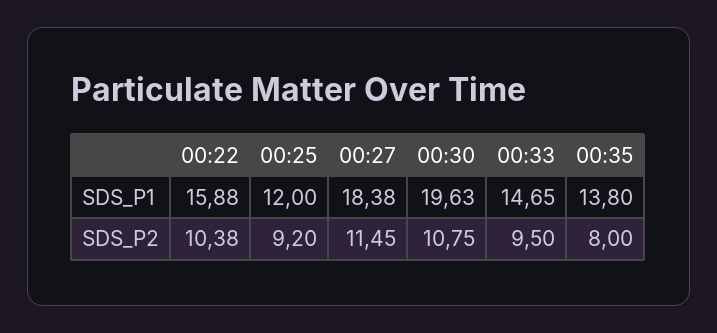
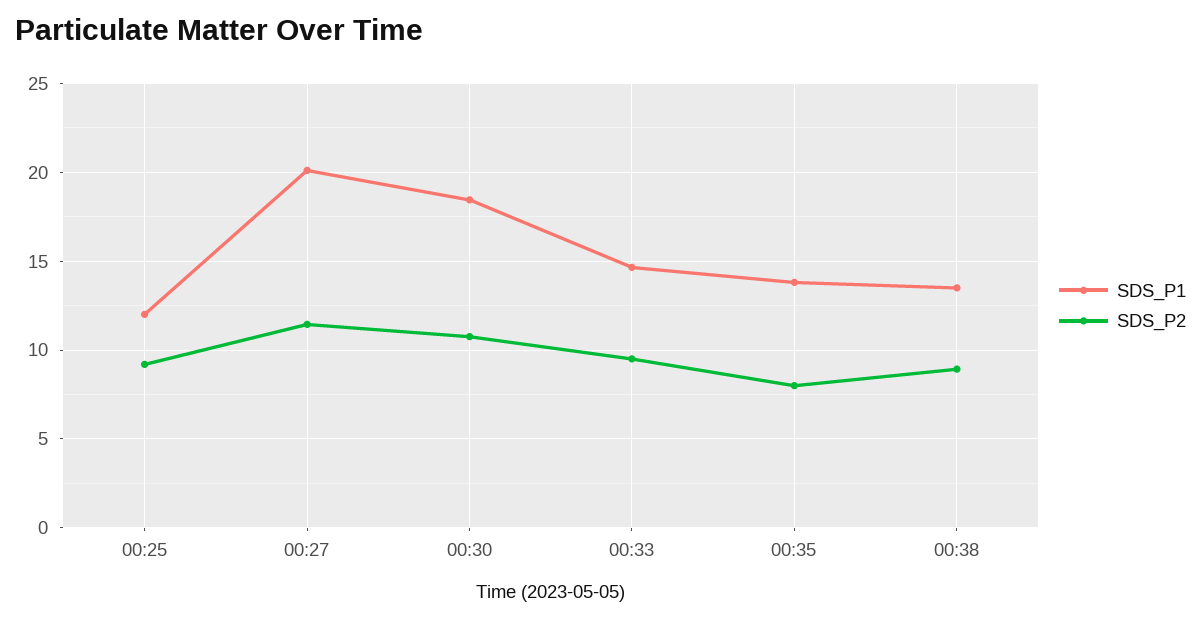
SDS_P1, 00:22: 15.88 -> none
SDS_P1, 00:27: 18.38 -> 20
SDS_P1, 00:30: 19.63 -> 18.5
SDS_P2, 00:22: 10.38 -> none
SDS_P1, 00:38: none -> 13.5
SDS_P2, 00:38: none -> 9

